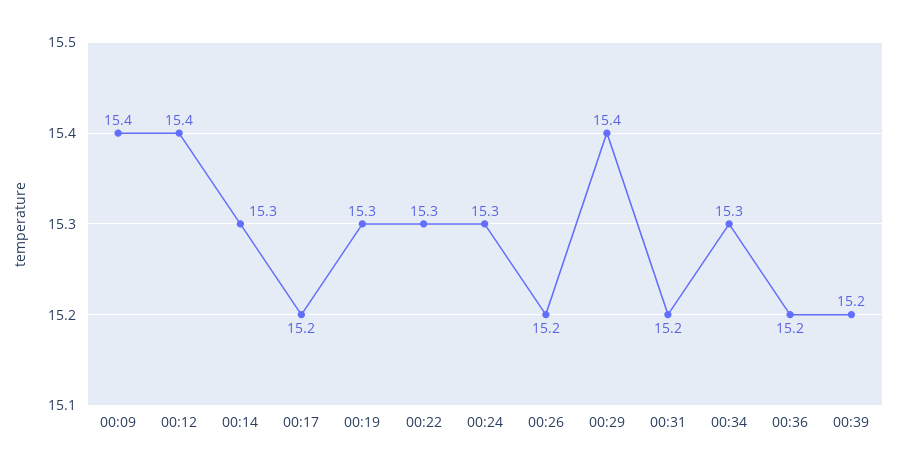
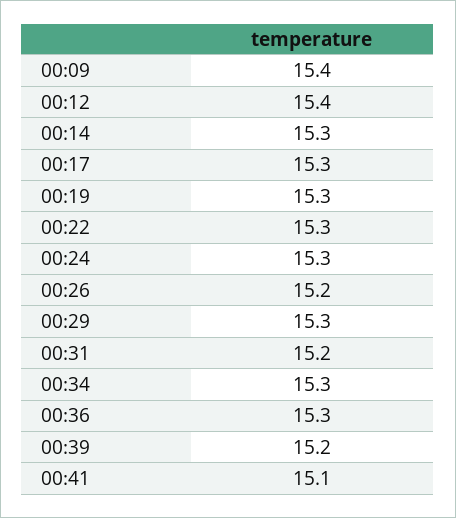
00:17: 15.2 -> 15.3
00:29: 15.4 -> 15.3
00:36: 15.2 -> 15.3
00:41: none -> 15.1

